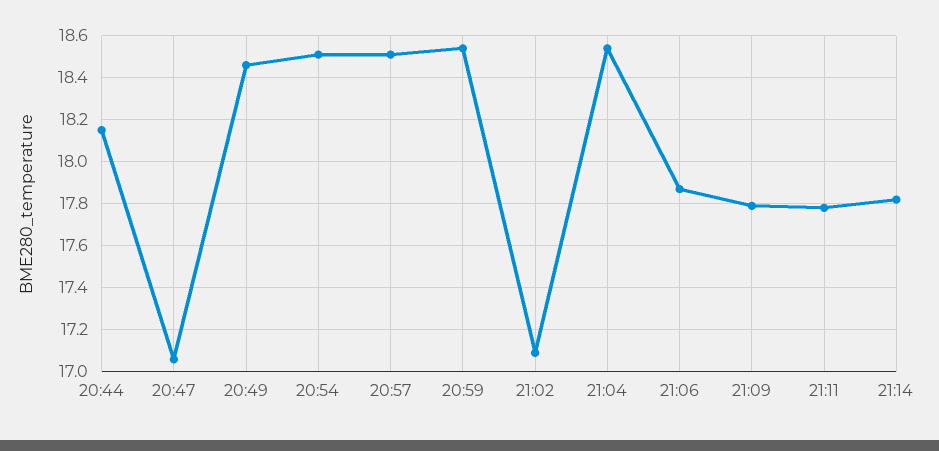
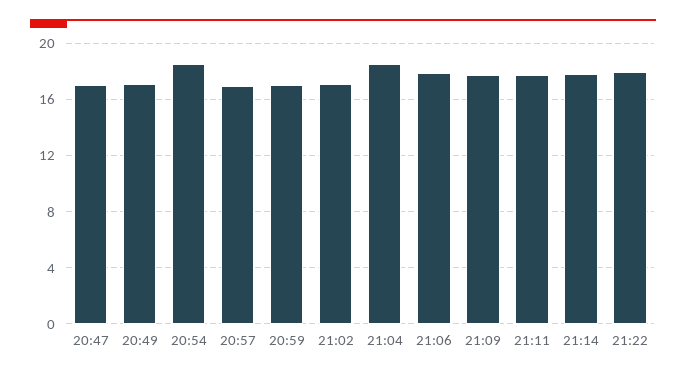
20:44: 18.15 -> none
20:49: 18.45 -> 17
20:57: 18.5 -> 17
20:59: 18.55 -> 17
21:22: none -> 18

